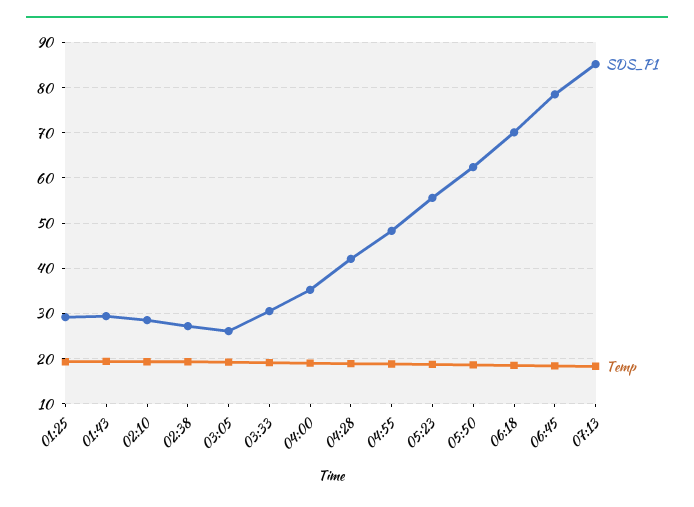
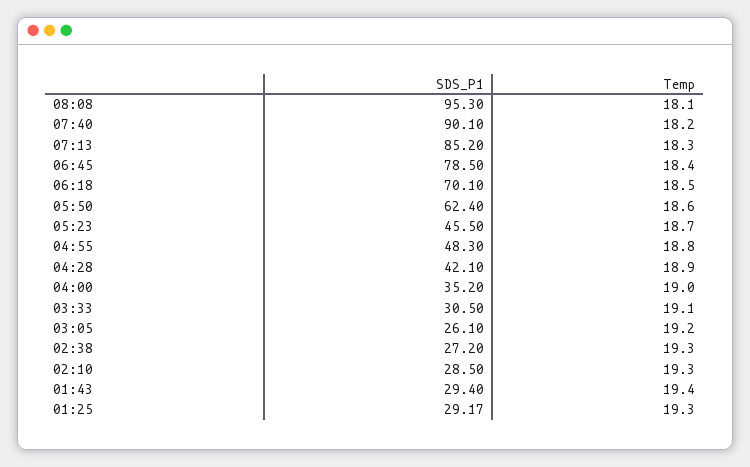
SDS_P1, 05:23: 56 -> 45.5
SDS_P1, 08:08: none -> 95.3
Temp, 08:08: none -> 18.1
SDS_P1, 07:40: none -> 90.1
Temp, 07:40: none -> 18.2

